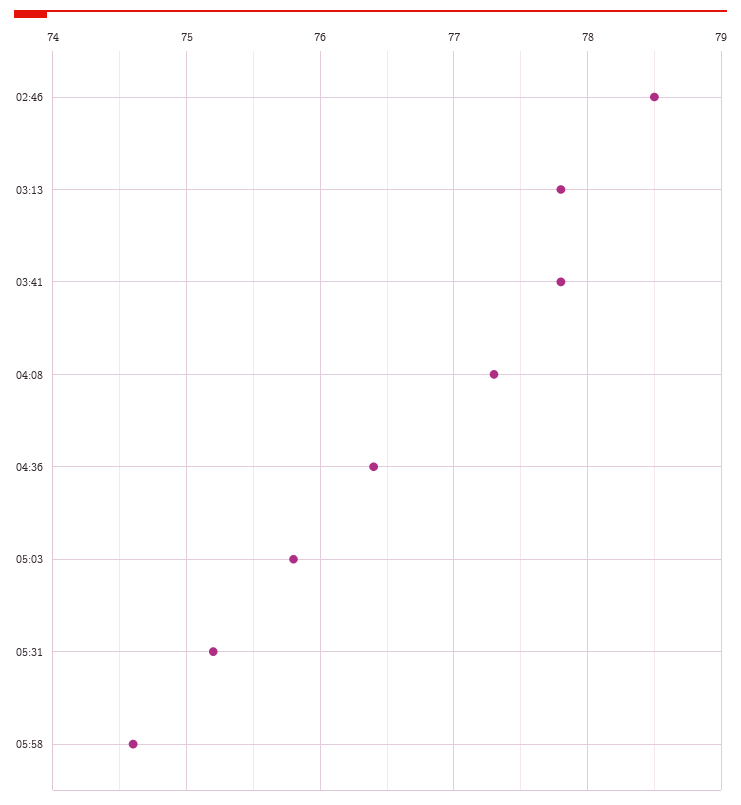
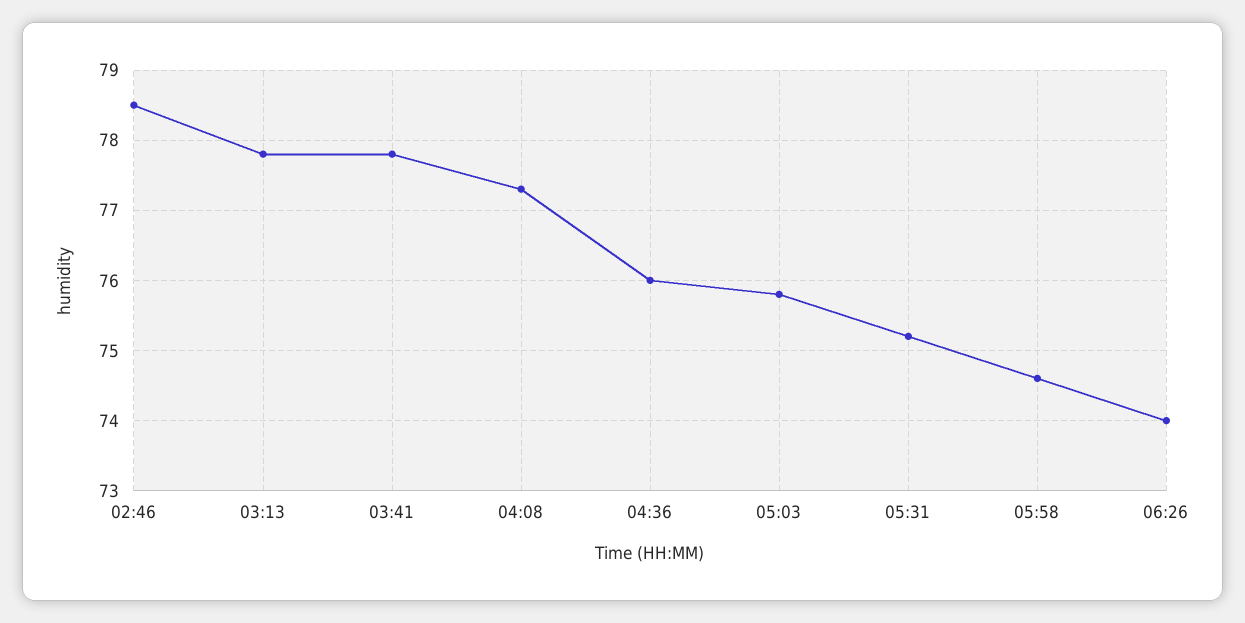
04:36: 76.4 -> 76
06:26: none -> 74

